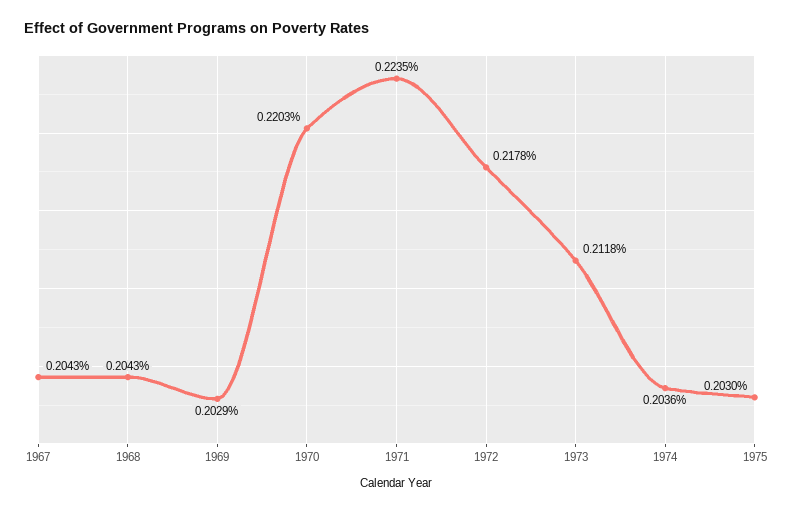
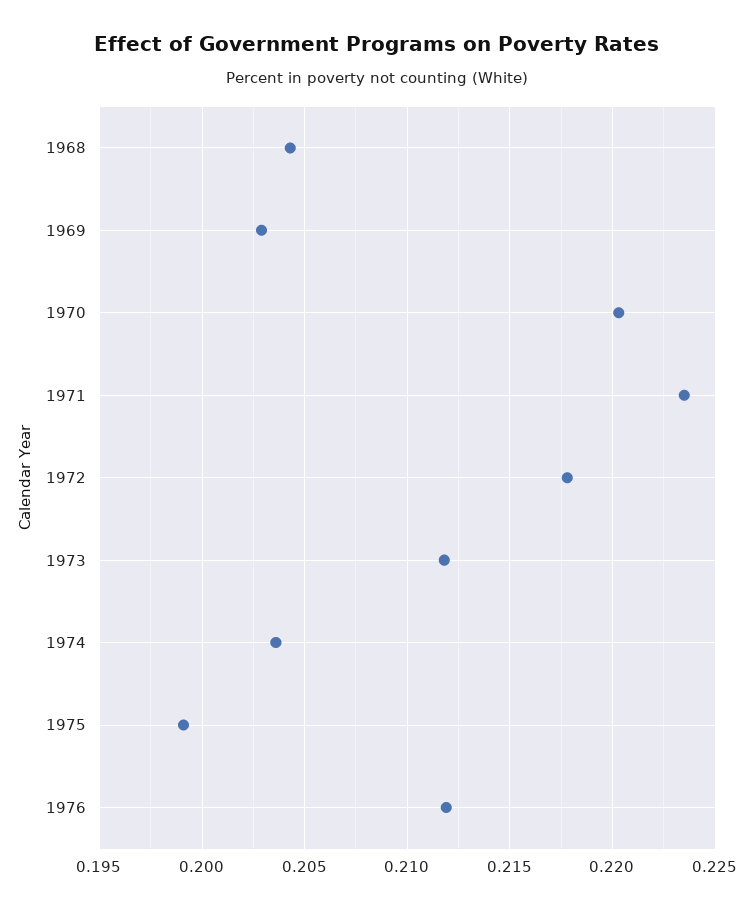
1967: 0.2043 -> none
1975: 0.203 -> 0.199
1976: none -> 0.212

